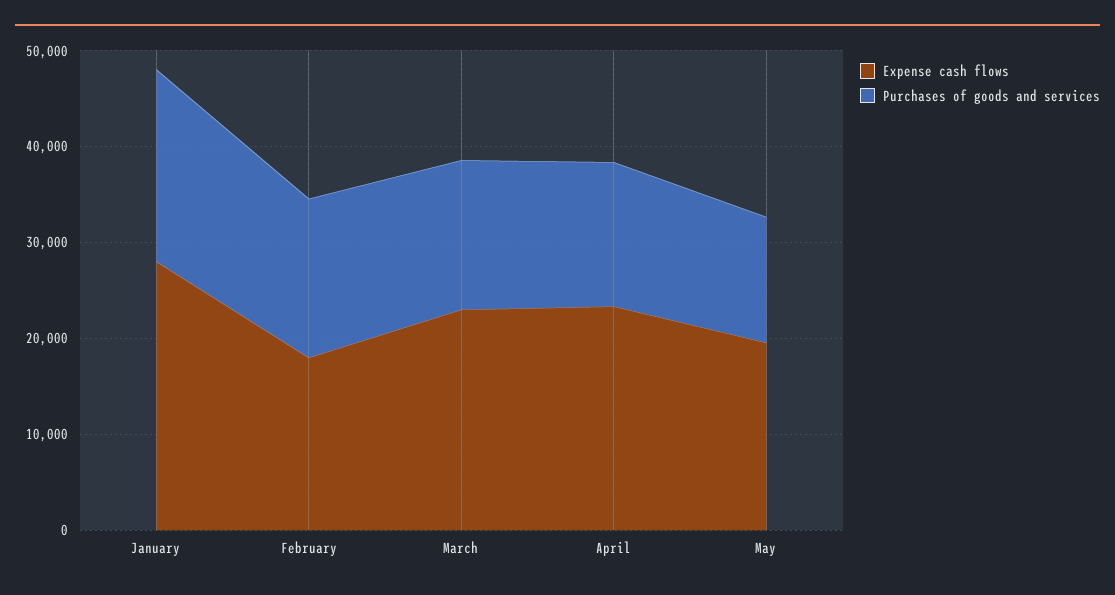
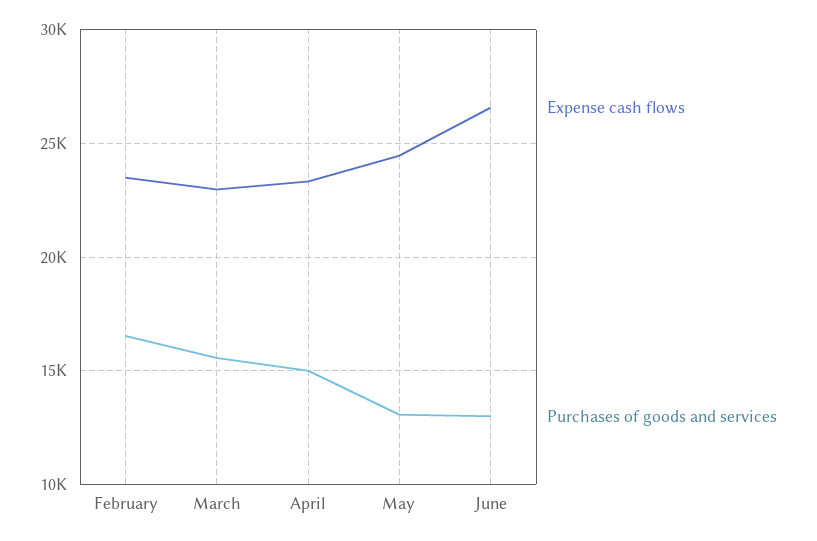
Expense cash flows, January: 28000 -> none
Purchases of goods and services, January: 20000 -> none
Expense cash flows, February: 18000 -> 23500
Expense cash flows, May: 20000 -> 24500
Expense cash flows, June: none -> 26500
Purchases of goods and services, June: none -> 13000

